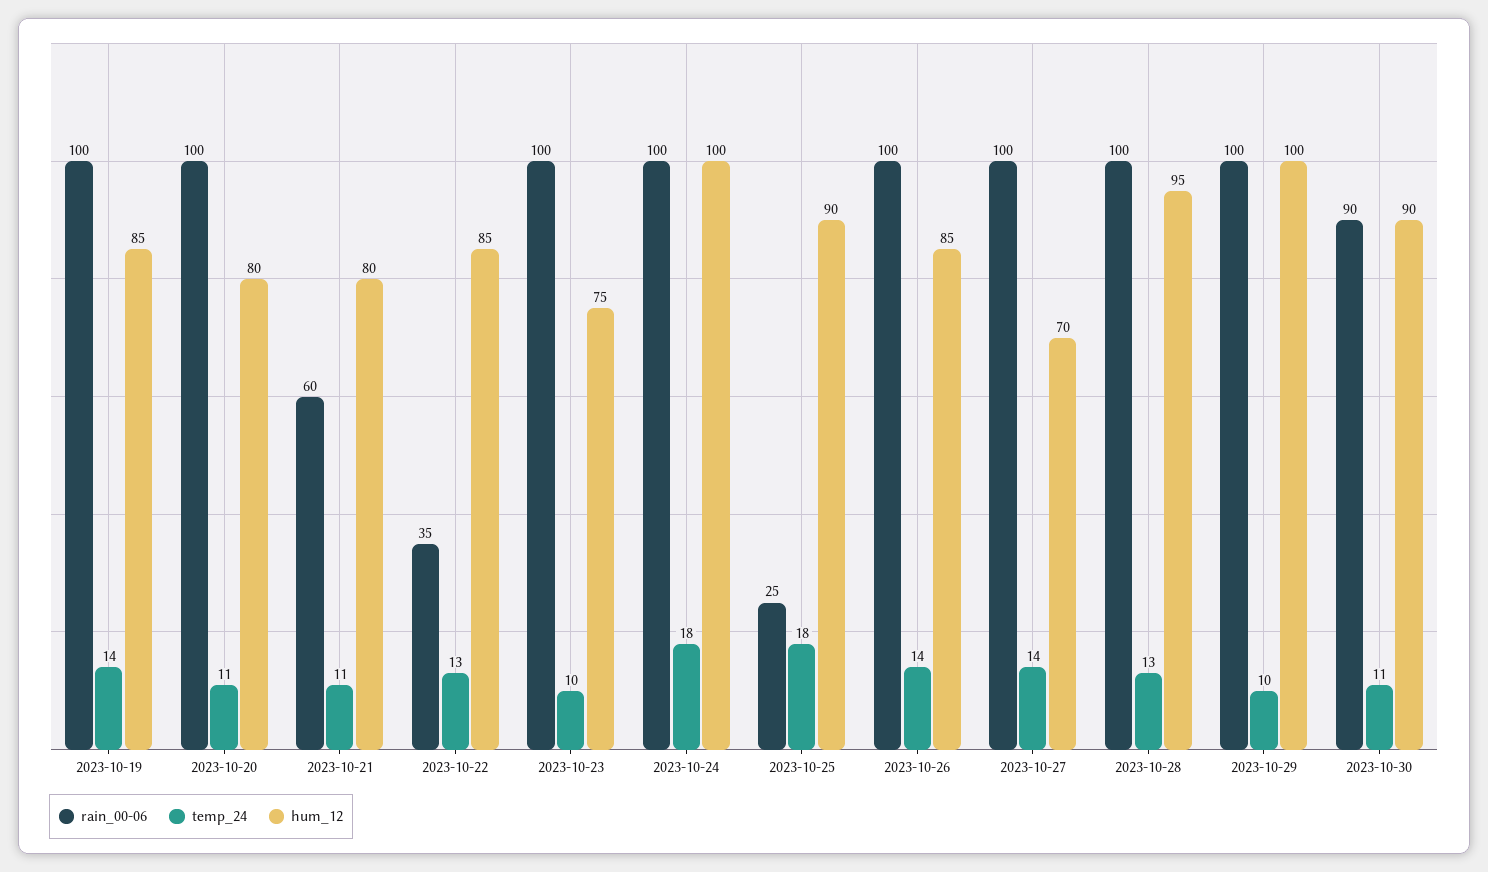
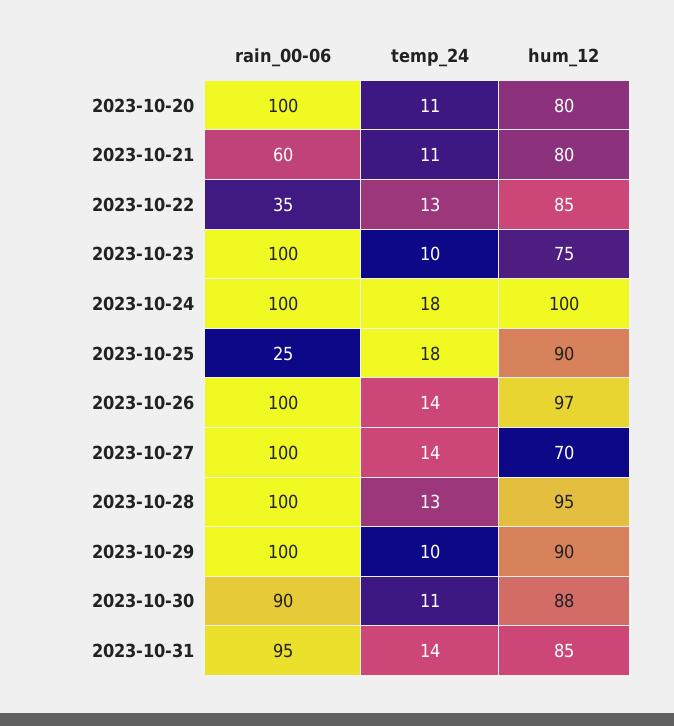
rain_00-06, 2023-10-19: 100 -> none
temp_24, 2023-10-19: 14 -> none
hum_12, 2023-10-19: 85 -> none
hum_12, 2023-10-26: 85 -> 97
hum_12, 2023-10-29: 100 -> 90
hum_12, 2023-10-30: 90 -> 88
rain_00-06, 2023-10-31: none -> 95
temp_24, 2023-10-31: none -> 14
hum_12, 2023-10-31: none -> 85

